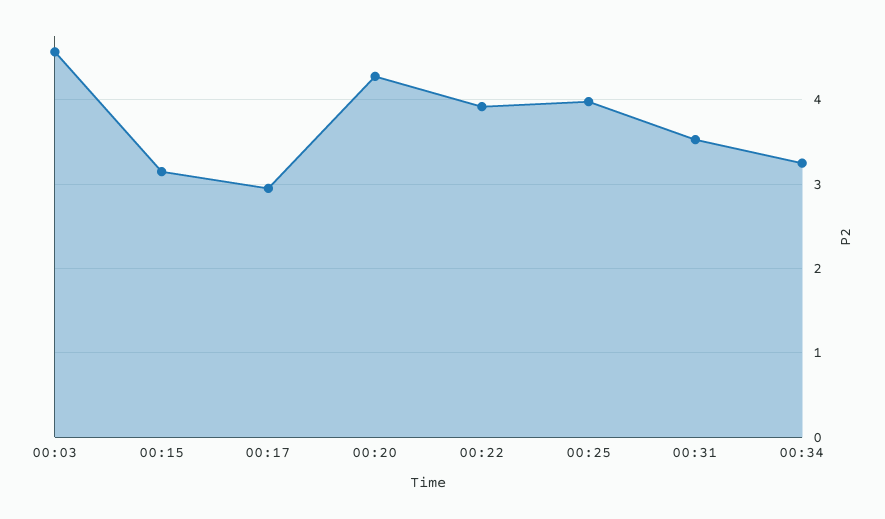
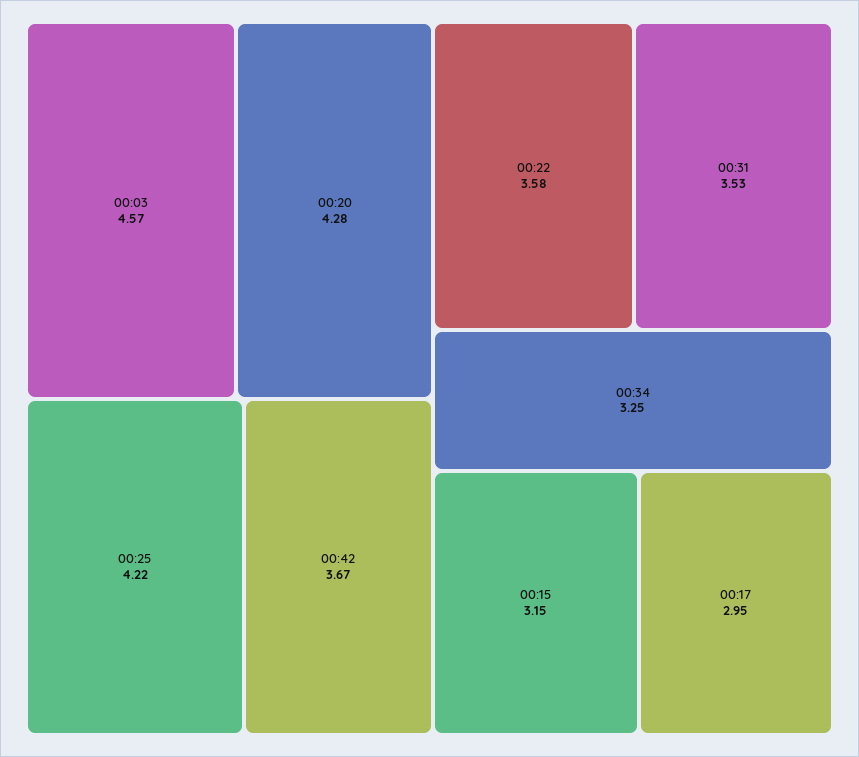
00:22: 3.9 -> 3.58
00:25: 4 -> 4.22
00:42: none -> 3.67

